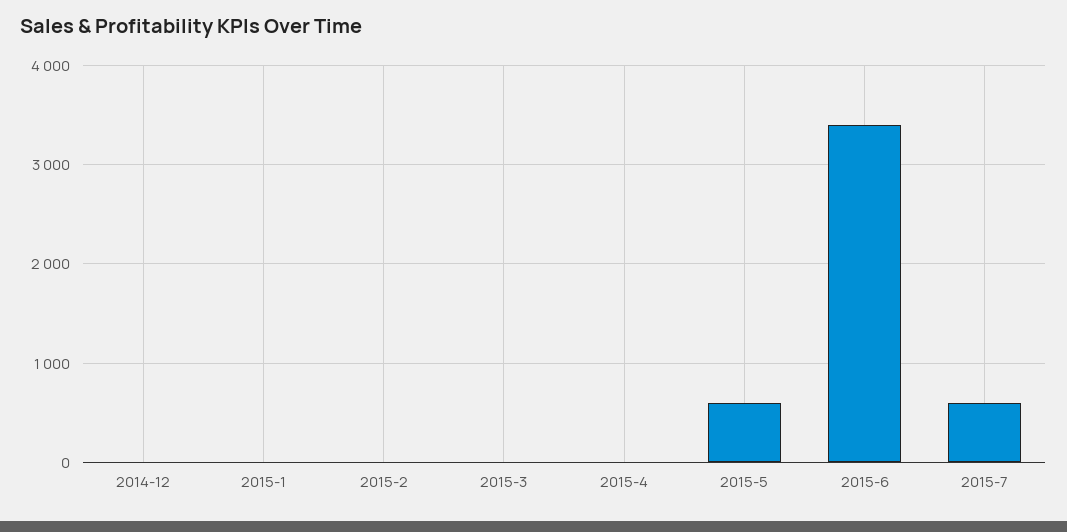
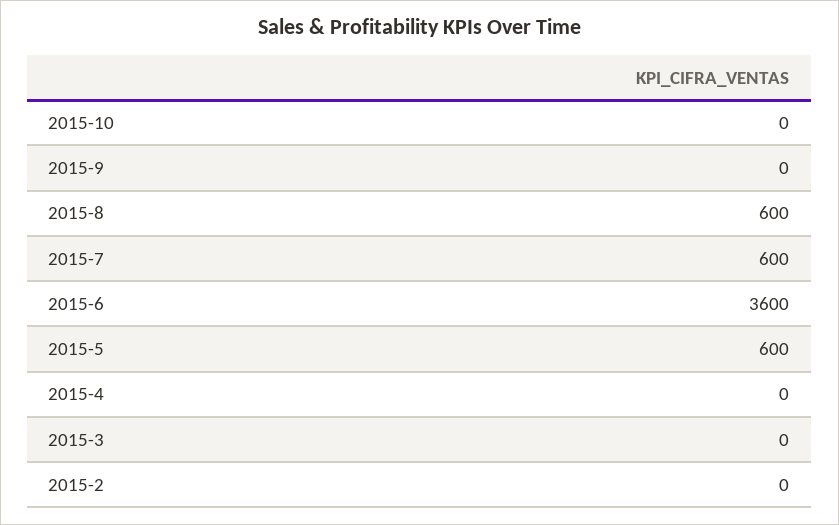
2014-12: 0 -> none
2015-1: 0 -> none
2015-6: 3400 -> 3600
2015-10: none -> 0
2015-9: none -> 0
2015-8: none -> 600

